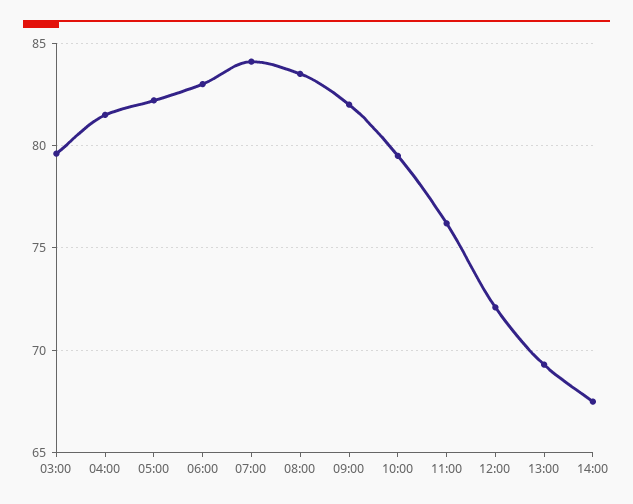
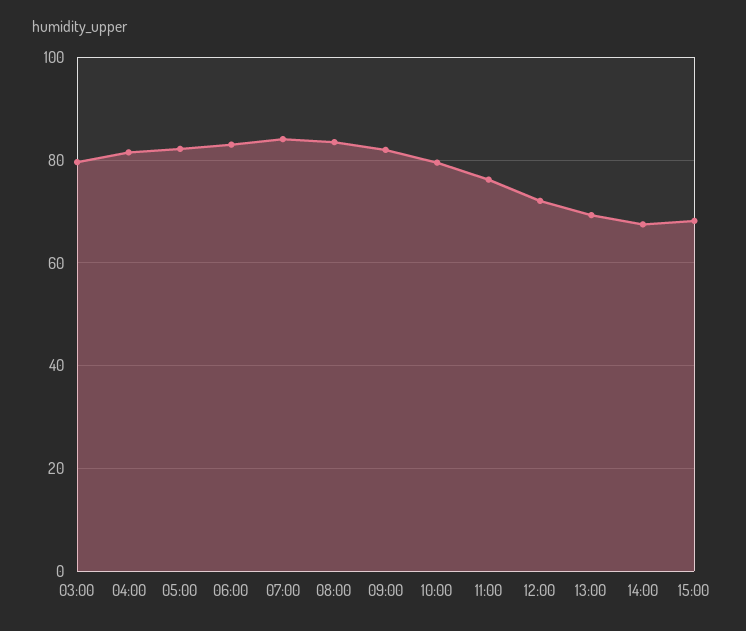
15:00: none -> 68

